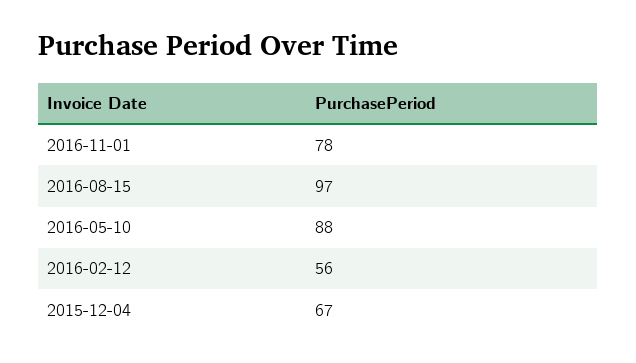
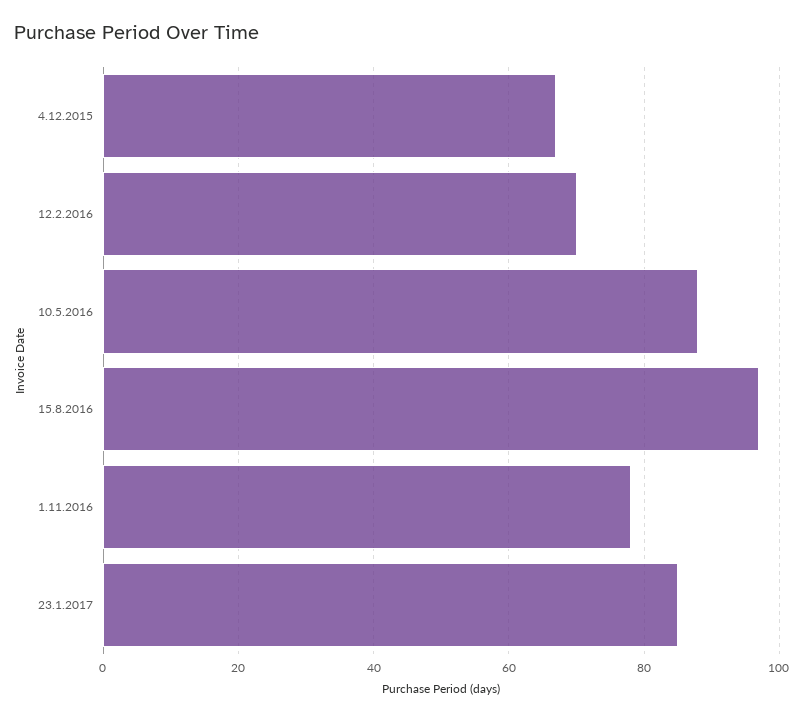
2016-02-12: 56 -> 70
23.1.2017: none -> 85

